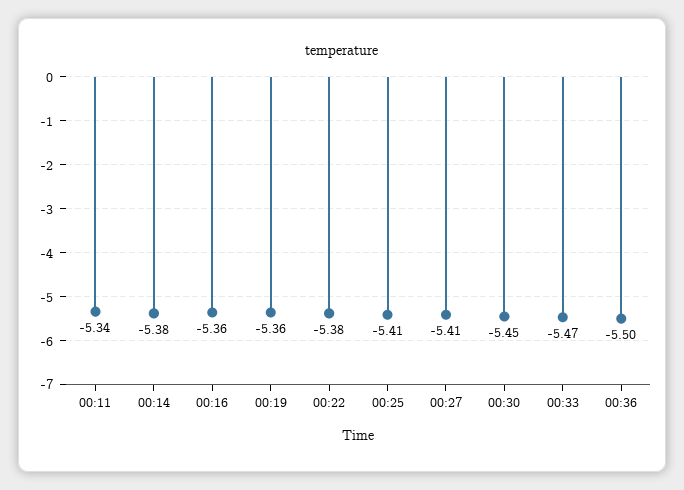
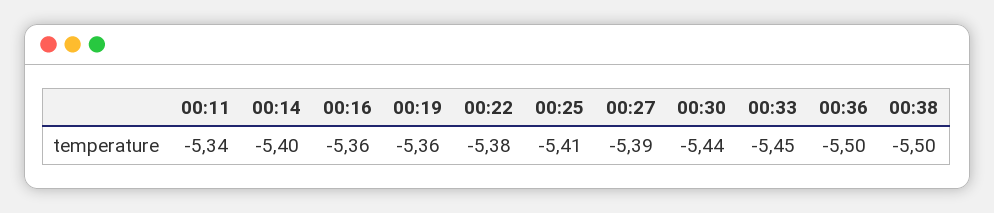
00:14: -5.38 -> -5.4
00:27: -5.41 -> -5.39
00:30: -5.45 -> -5.44
00:33: -5.47 -> -5.45
00:38: none -> -5.5

